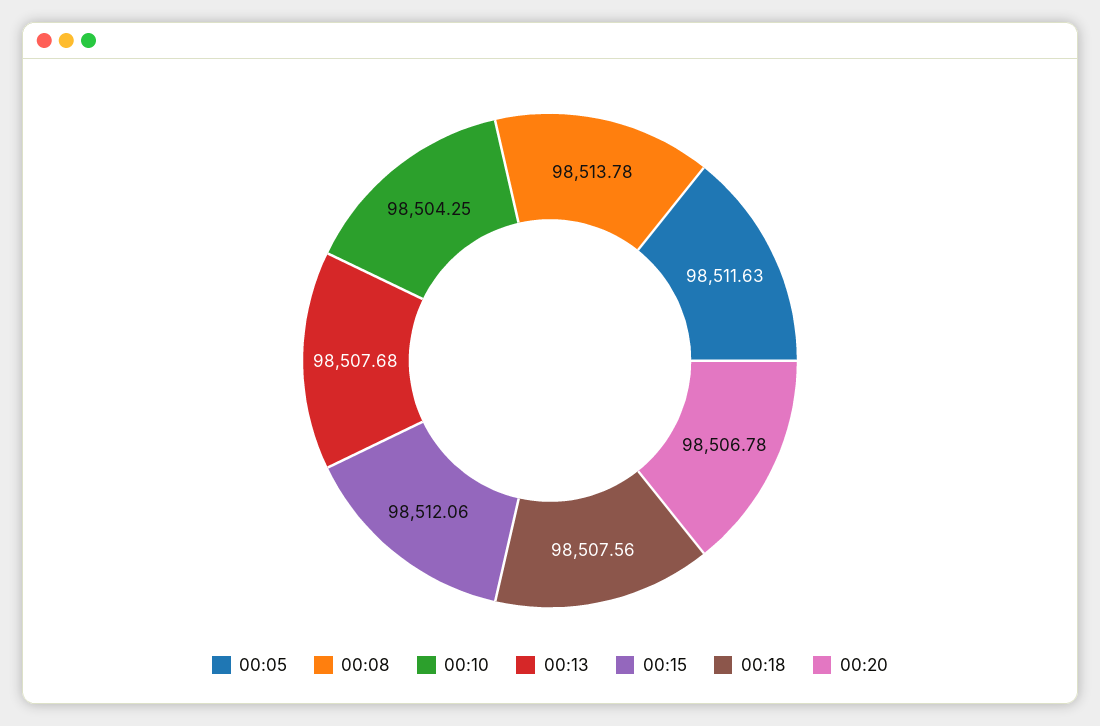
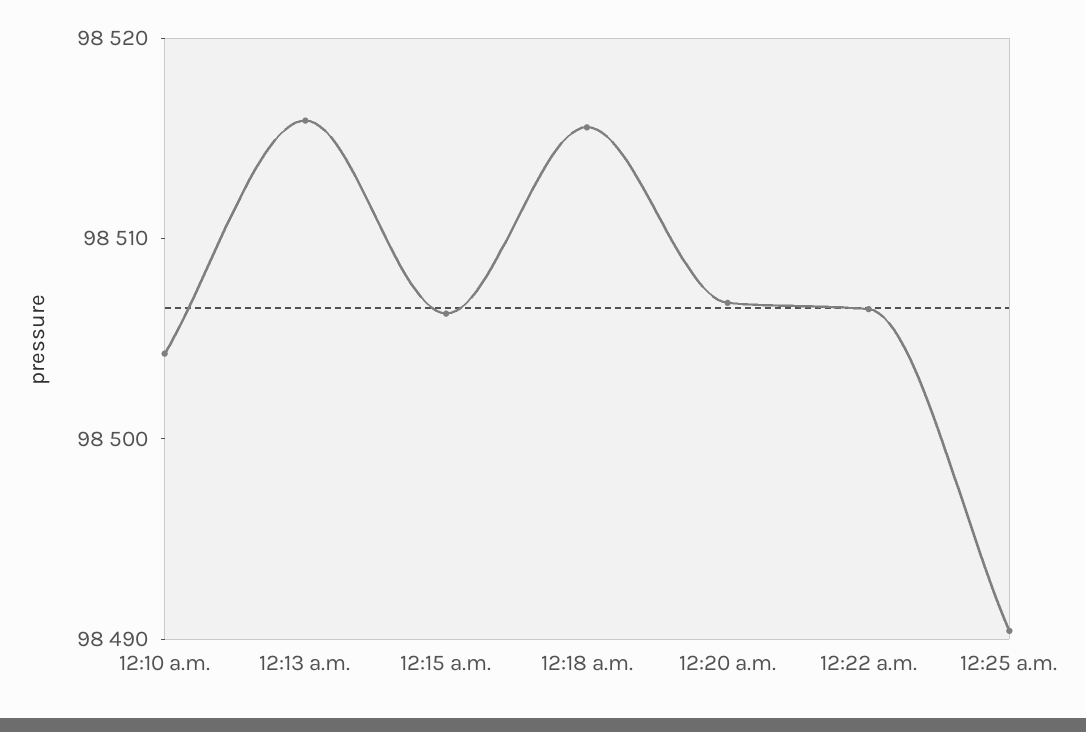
00:05: 98511.63 -> none
00:08: 98513.78 -> none
00:13: 98507.68 -> 98516
00:15: 98512.06 -> 98506
00:18: 98507.56 -> 98516
12:22 a.m.: none -> 98506
12:25 a.m.: none -> 98490

